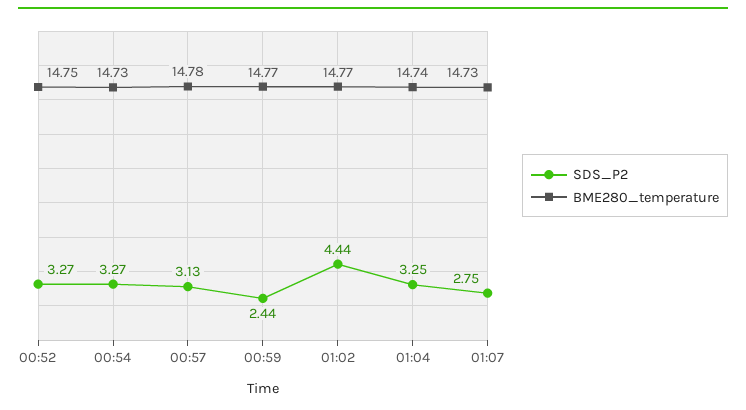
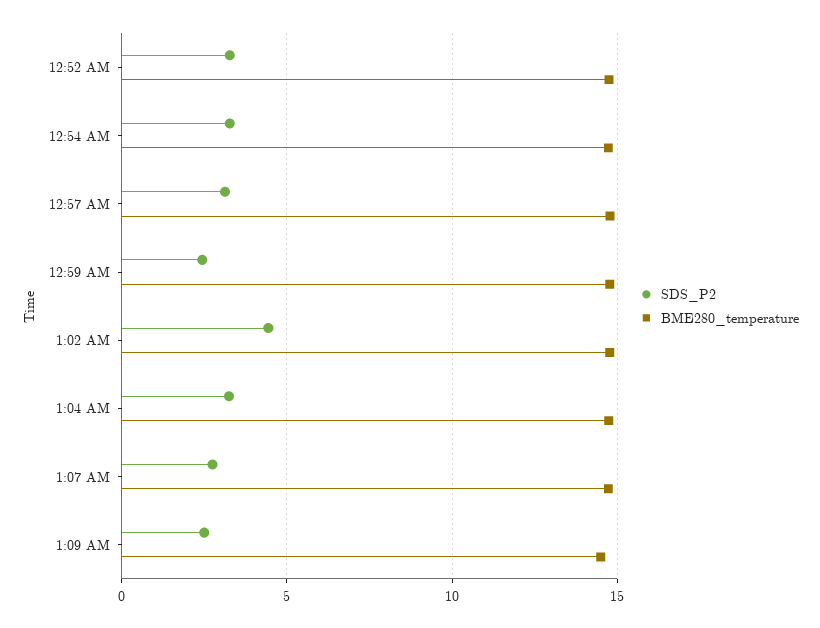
SDS_P2, 1:09 AM: none -> 2.5
BME280_temperature, 1:09 AM: none -> 14.5

